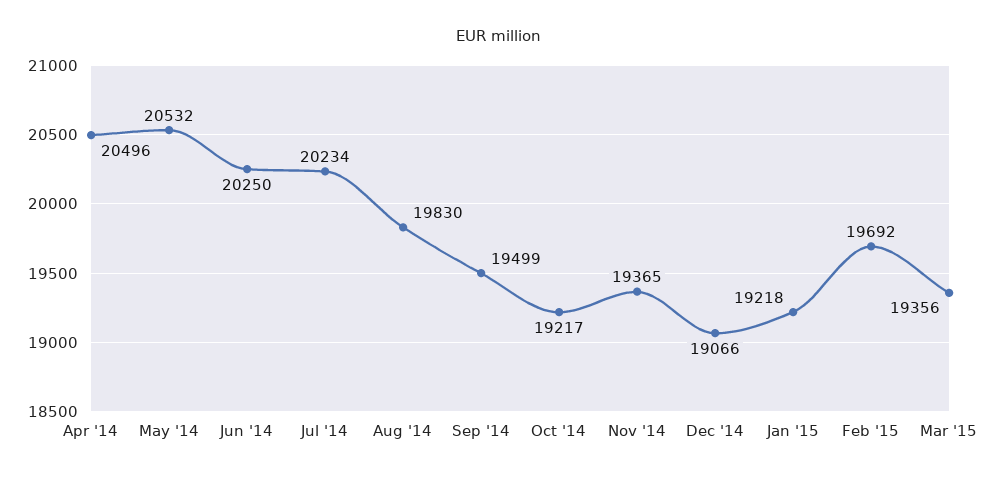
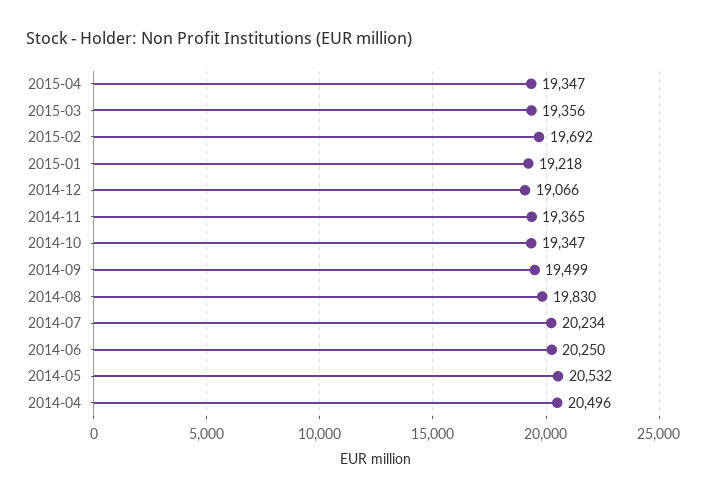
Oct '14: 19217 -> 19347
2015-04: none -> 19347

